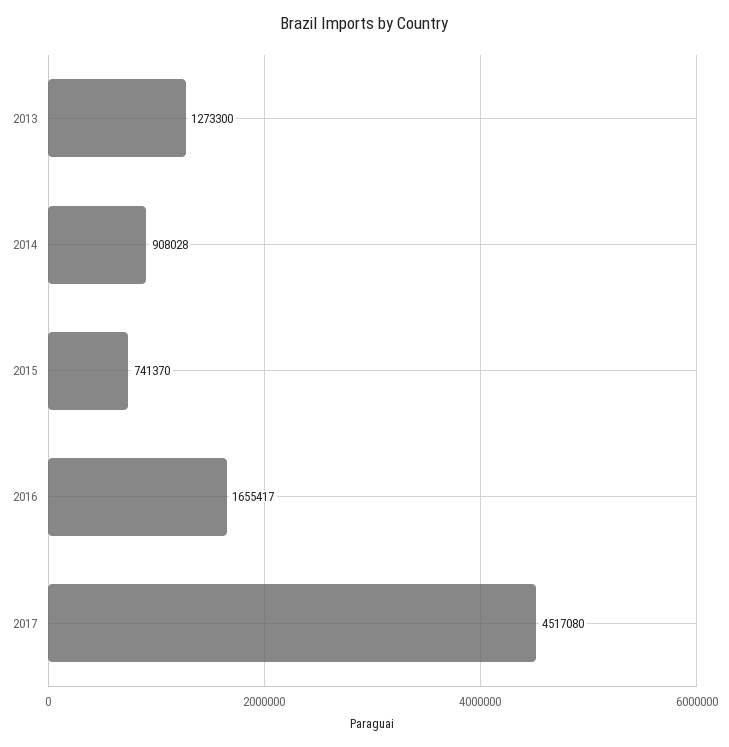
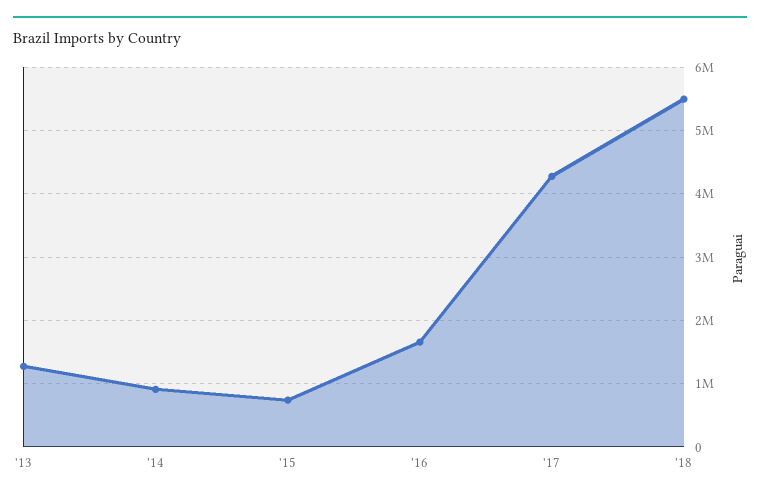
2017: 4517080 -> 4300000
'18: none -> 5500000

